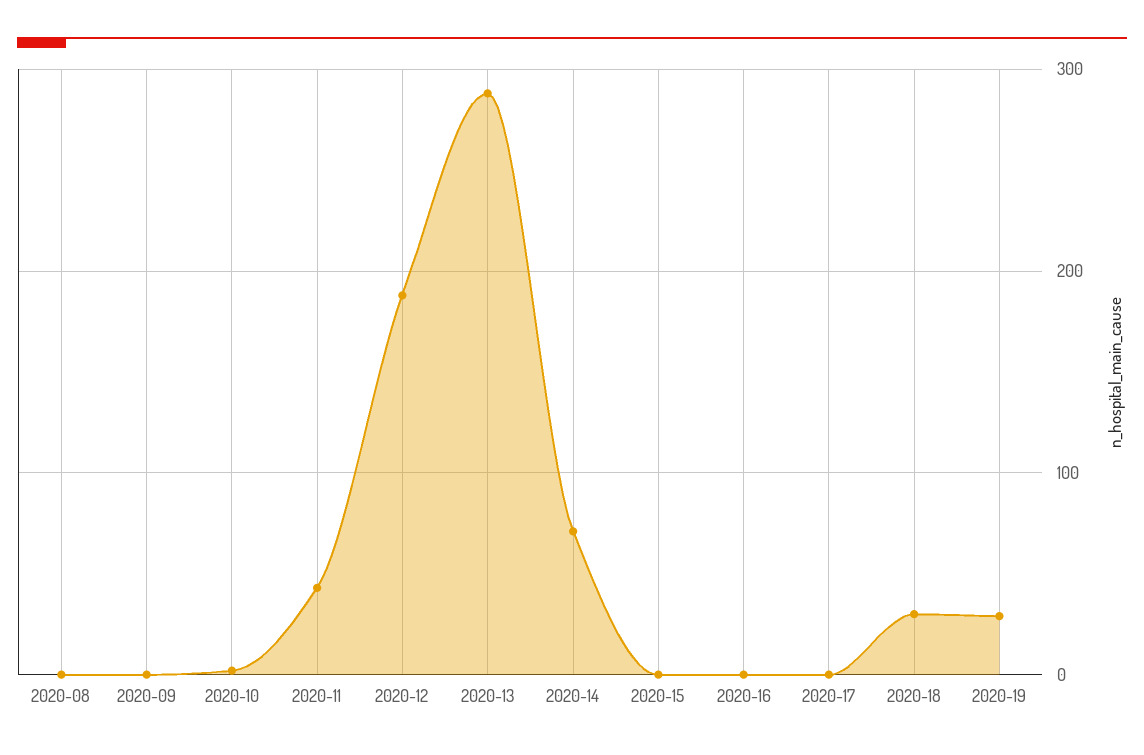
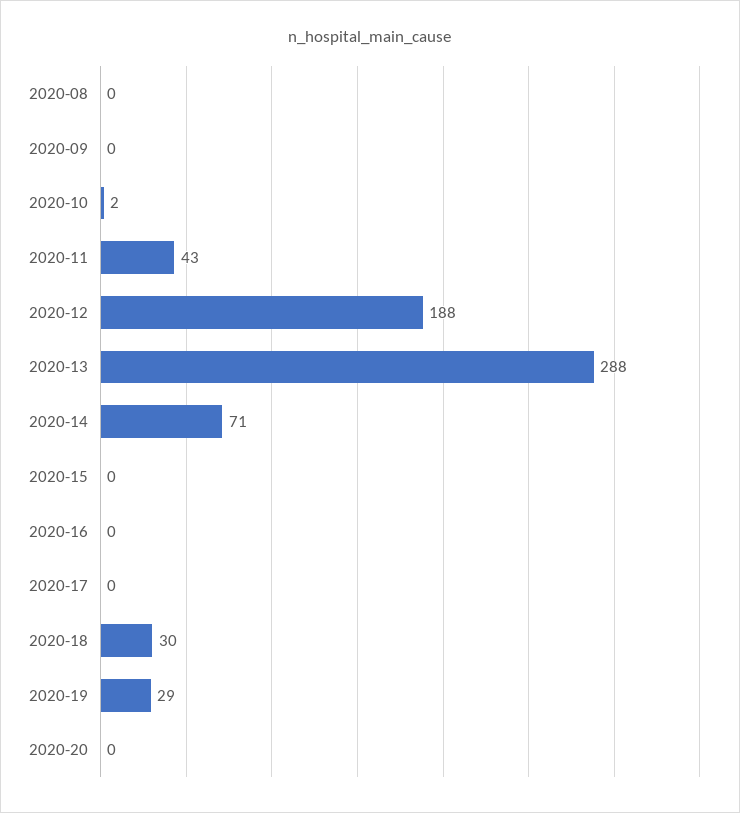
2020-20: none -> 0

